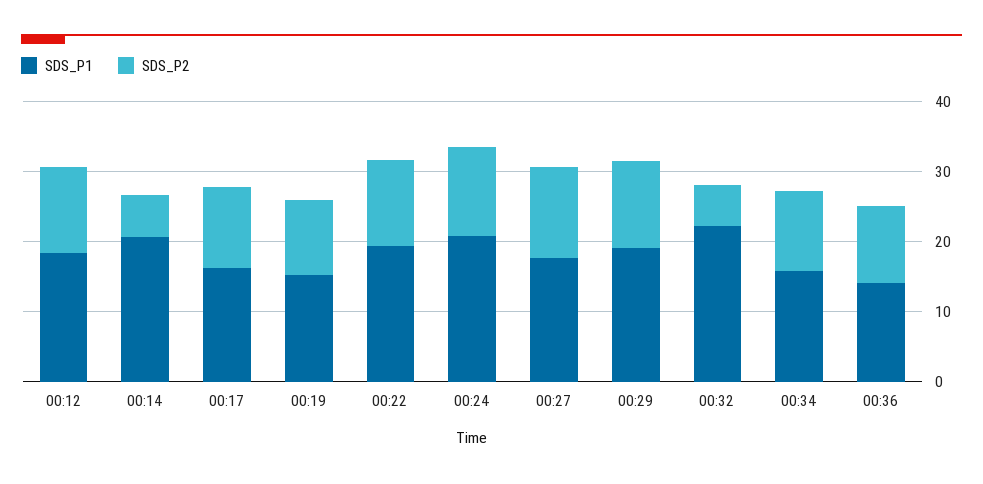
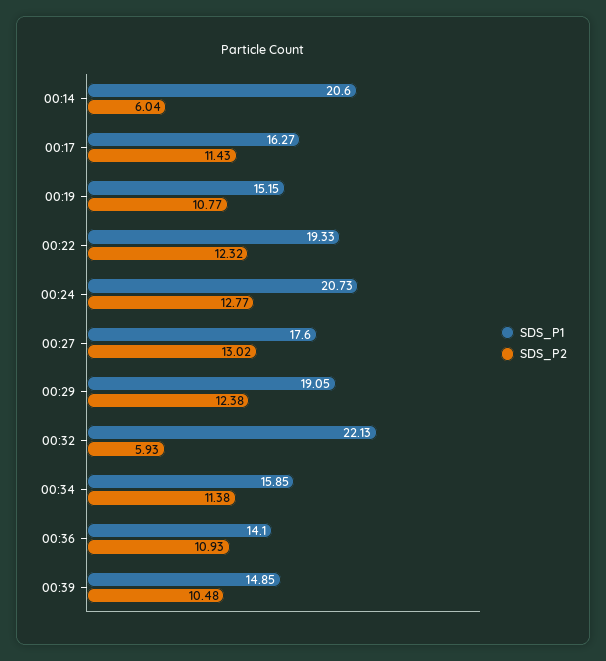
SDS_P1, 00:12: 18 -> none
SDS_P2, 00:12: 12 -> none
SDS_P1, 00:39: none -> 14.85
SDS_P2, 00:39: none -> 10.48

